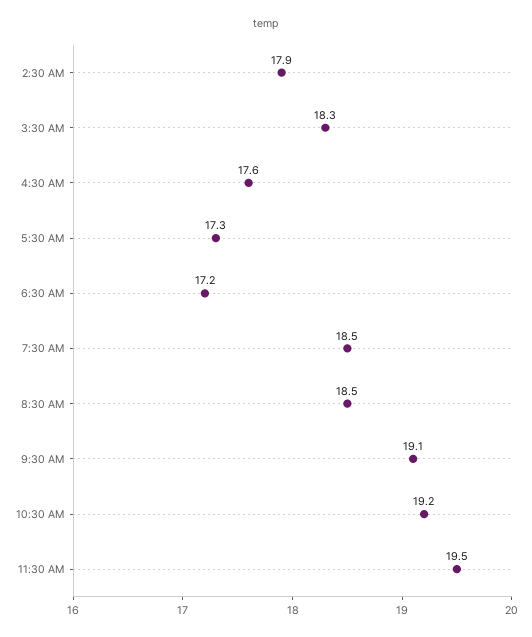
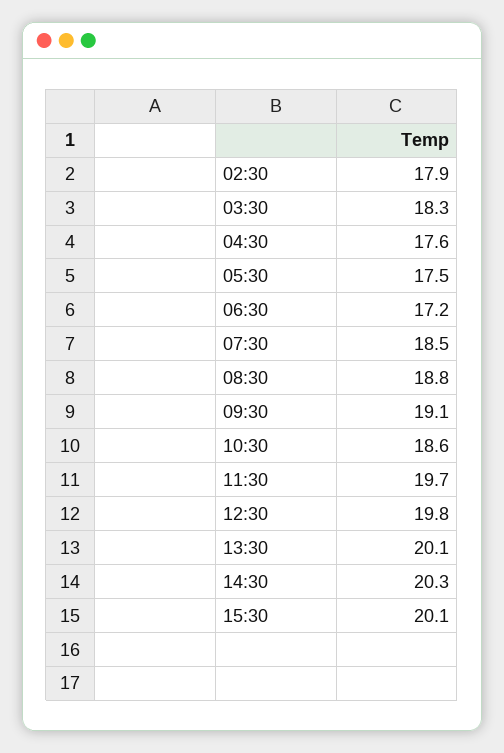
5:30 AM: 17.3 -> 17.5
8:30 AM: 18.5 -> 18.8
10:30 AM: 19.2 -> 18.6
11:30 AM: 19.5 -> 19.7
12:30: none -> 19.8
13:30: none -> 20.1
14:30: none -> 20.3
15:30: none -> 20.1

